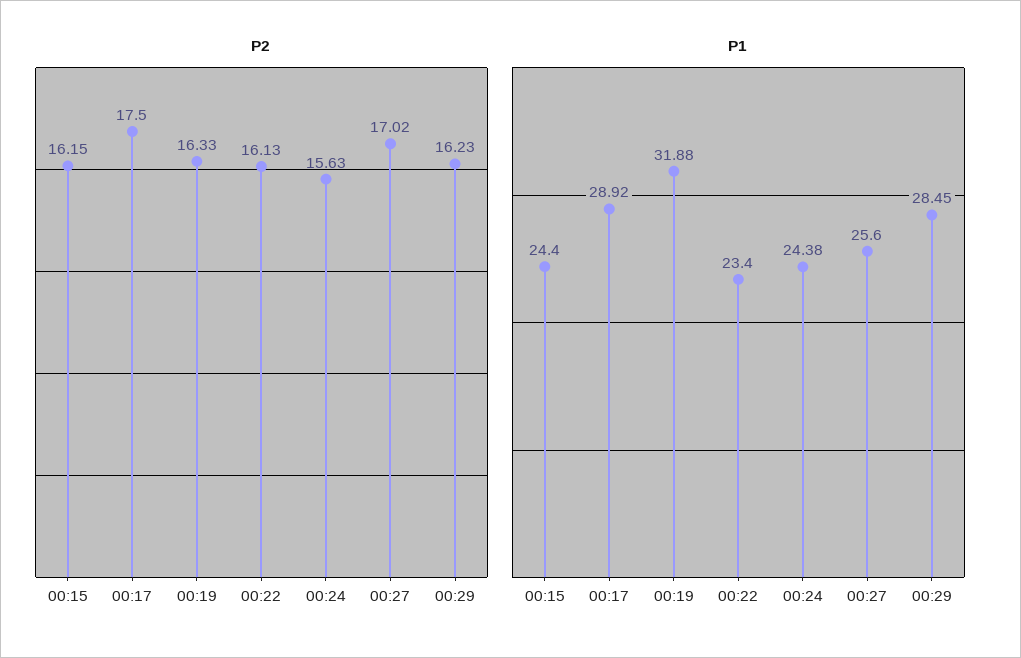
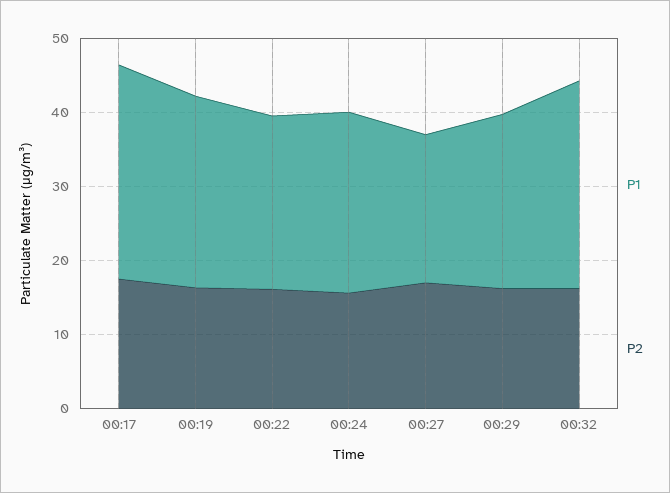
P2, 00:15: 16.15 -> none
P1, 00:15: 24.4 -> none
P1, 00:19: 31.88 -> 26
P1, 00:27: 25.6 -> 20
P1, 00:29: 28.45 -> 24
P1, 00:32: none -> 28
P2, 00:32: none -> 16

